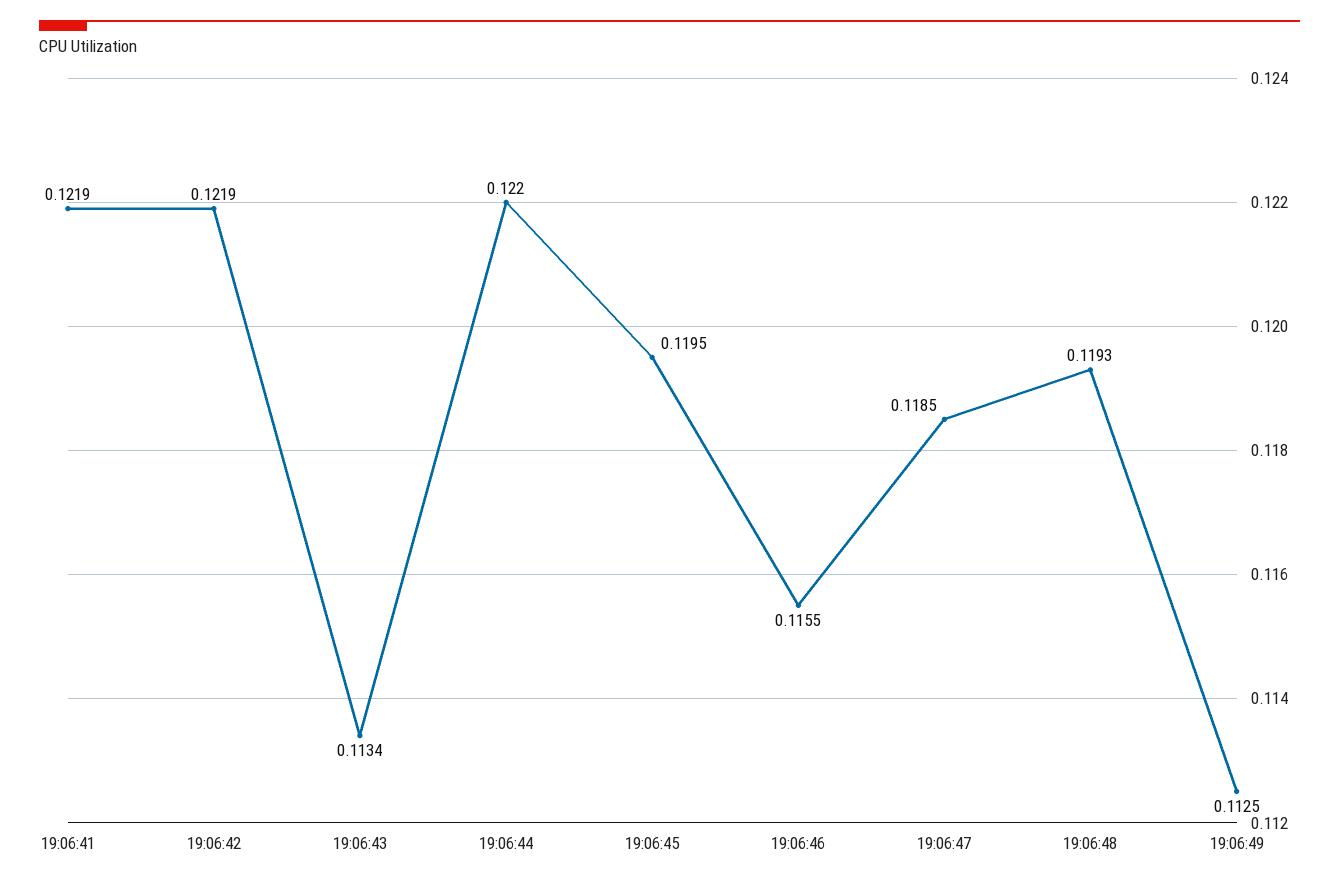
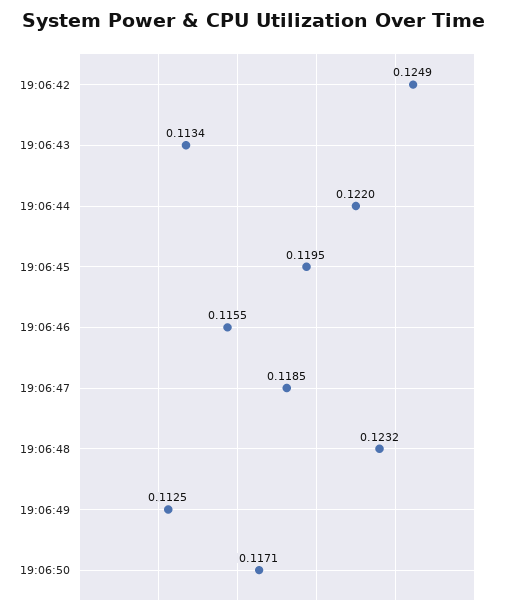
19:06:41: 0.1219 -> none
19:06:42: 0.1219 -> 0.1249
19:06:48: 0.1193 -> 0.1232
19:06:50: none -> 0.1171

